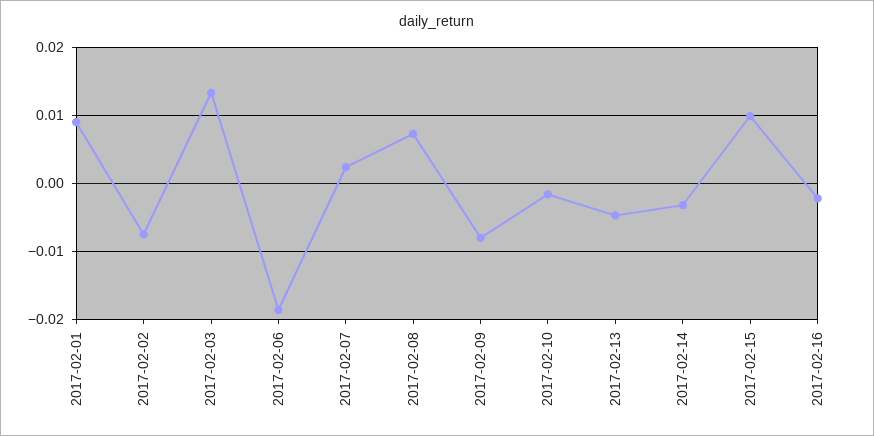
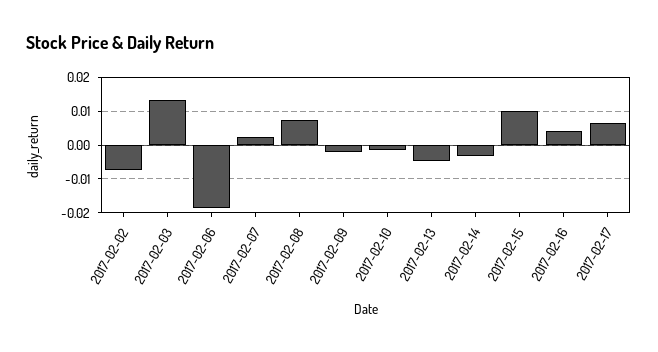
2017-02-01: 0.009 -> none
2017-02-09: -0.008 -> -0.002
2017-02-16: -0.002 -> 0.004
2017-02-17: none -> 0.006

